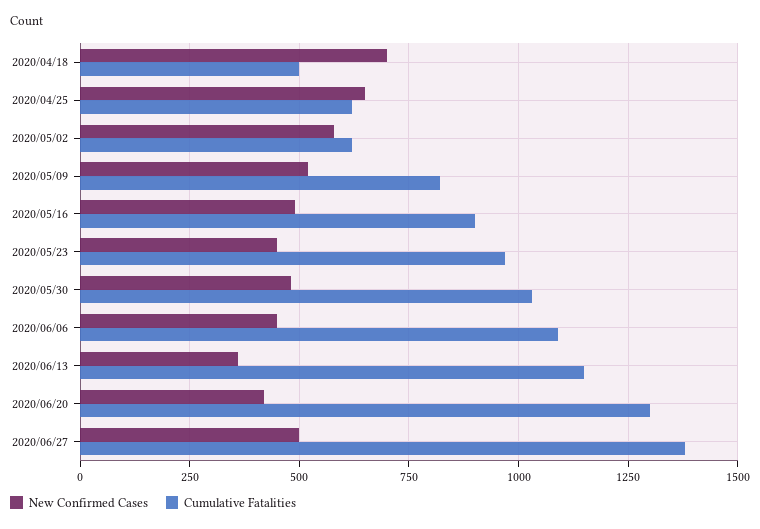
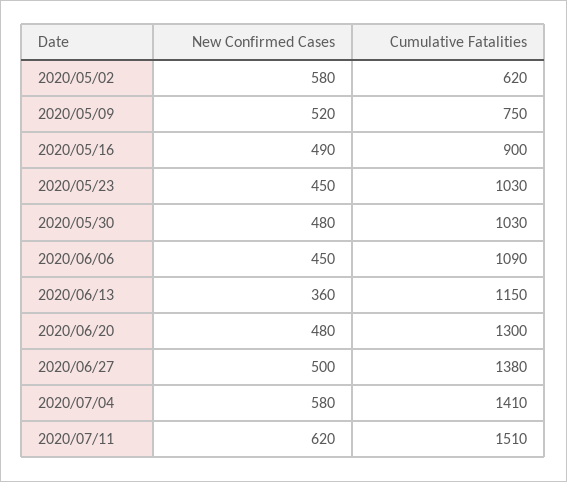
New Confirmed Cases, 2020/04/18: 700 -> none
Cumulative Fatalities, 2020/04/18: 500 -> none
New Confirmed Cases, 2020/04/25: 650 -> none
Cumulative Fatalities, 2020/04/25: 625 -> none
Cumulative Fatalities, 2020/05/09: 825 -> 750
Cumulative Fatalities, 2020/05/23: 975 -> 1030
New Confirmed Cases, 2020/06/20: 425 -> 480
New Confirmed Cases, 2020/07/04: none -> 580
Cumulative Fatalities, 2020/07/04: none -> 1410
New Confirmed Cases, 2020/07/11: none -> 620
Cumulative Fatalities, 2020/07/11: none -> 1510

